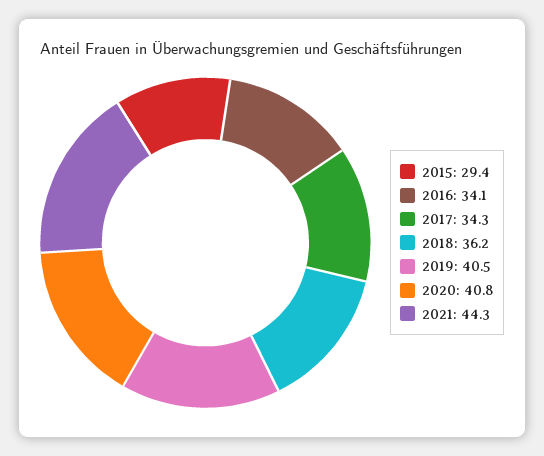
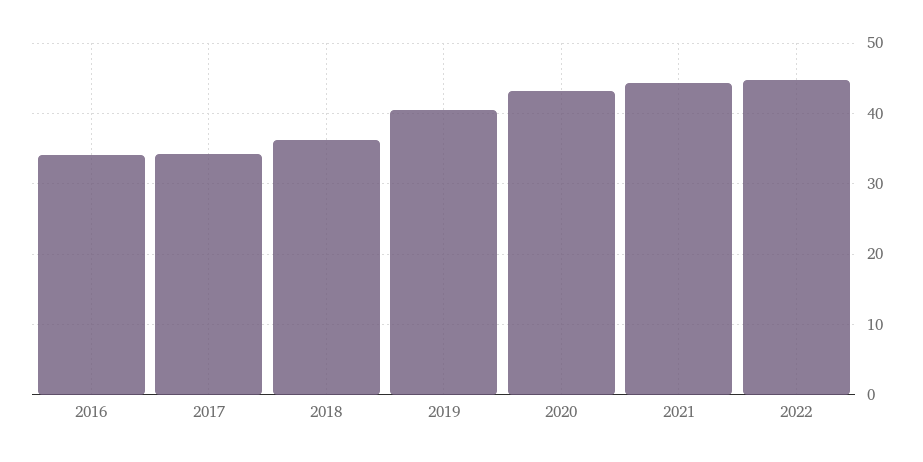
2015: 29.4 -> none
2020: 40.8 -> 43
2022: none -> 45

